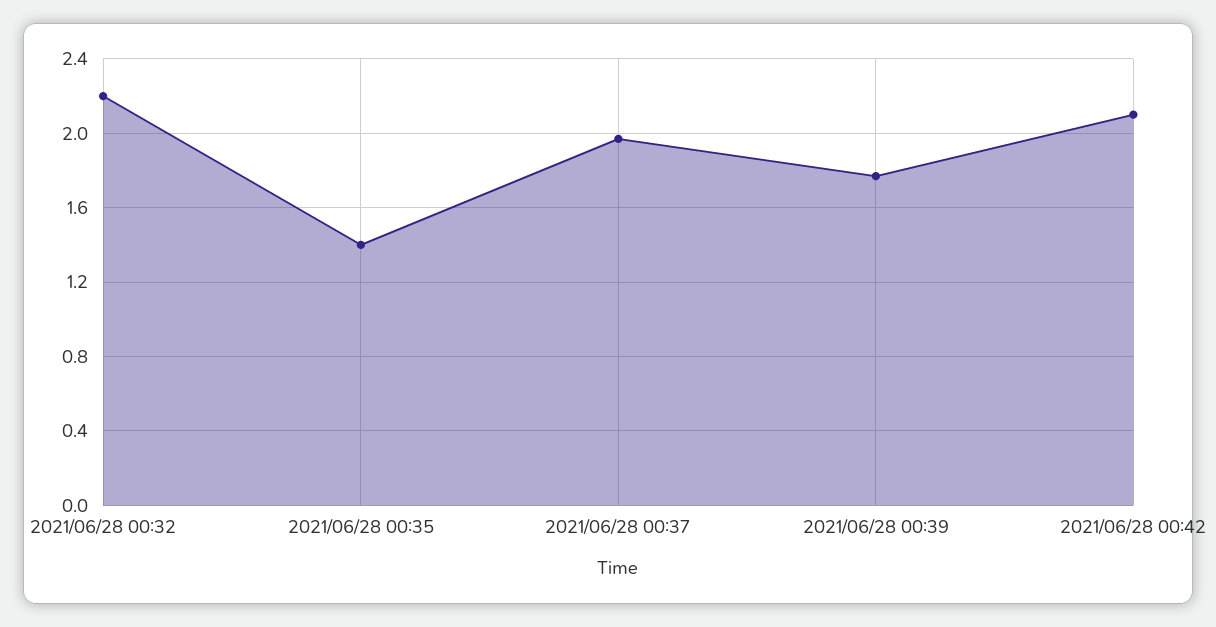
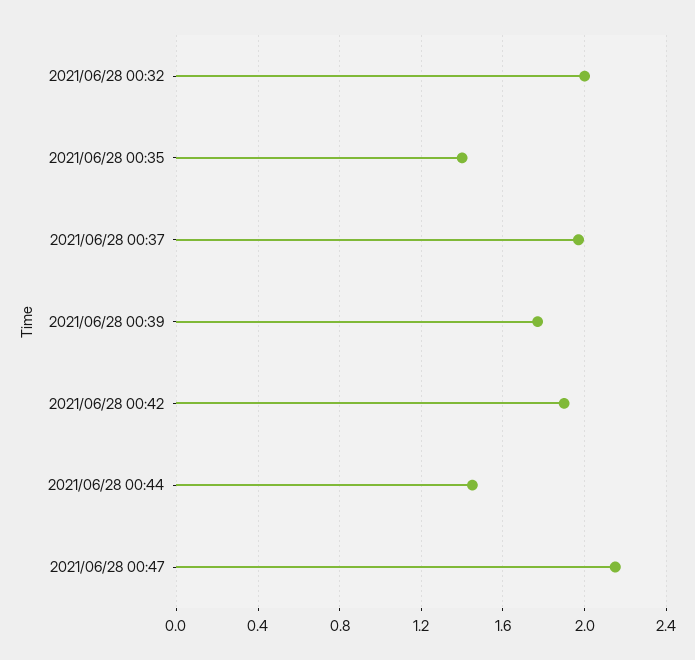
2021/06/28 00:32: 2.2 -> 2
2021/06/28 00:42: 2.1 -> 1.9
2021/06/28 00:44: none -> 1.45
2021/06/28 00:47: none -> 2.15

